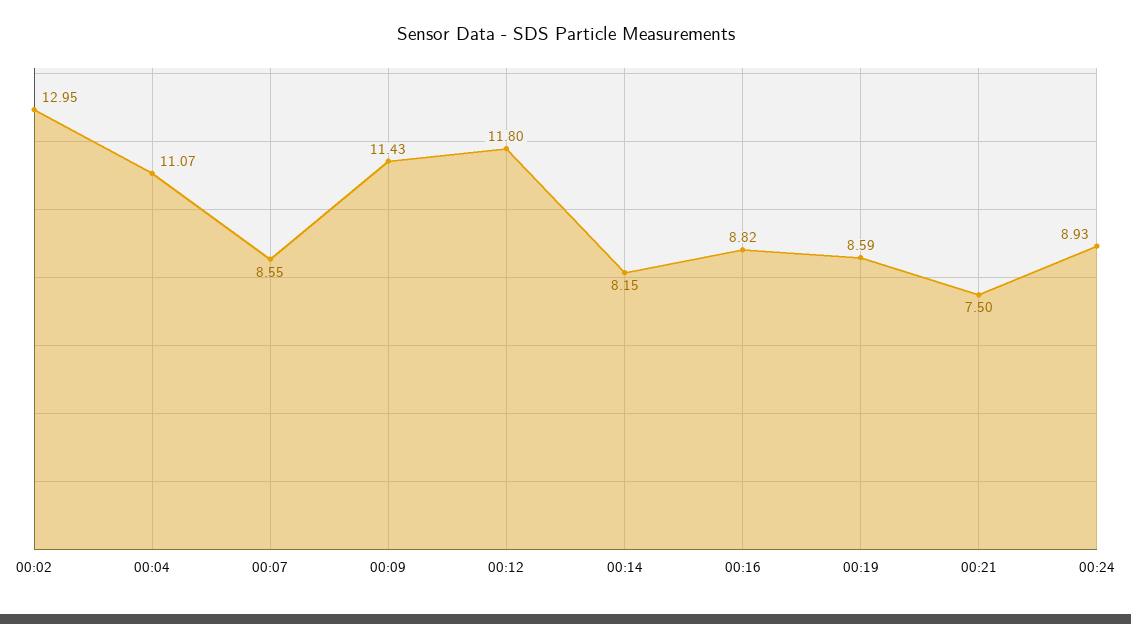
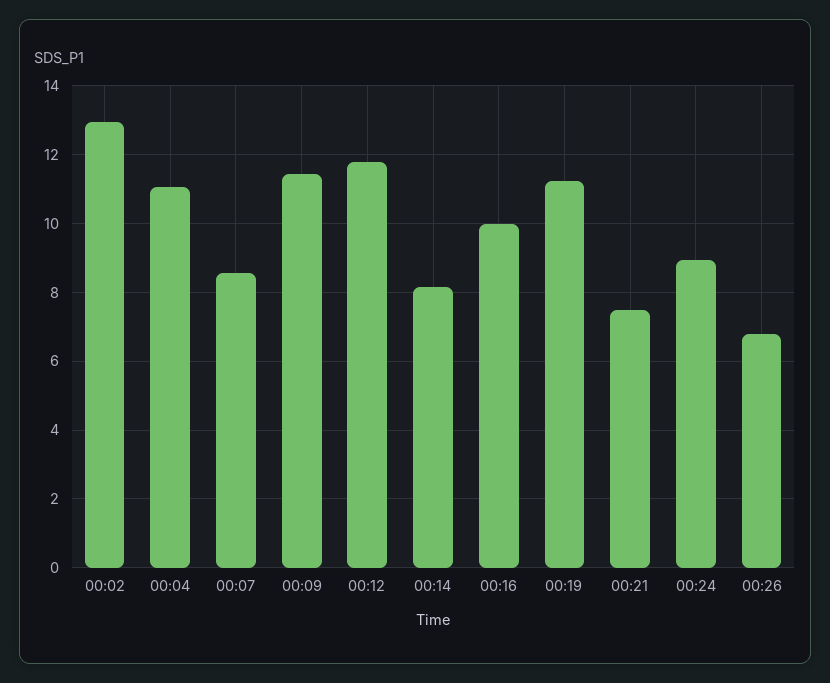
00:16: 8.82 -> 10
00:19: 8.59 -> 11.2
00:26: none -> 6.8

